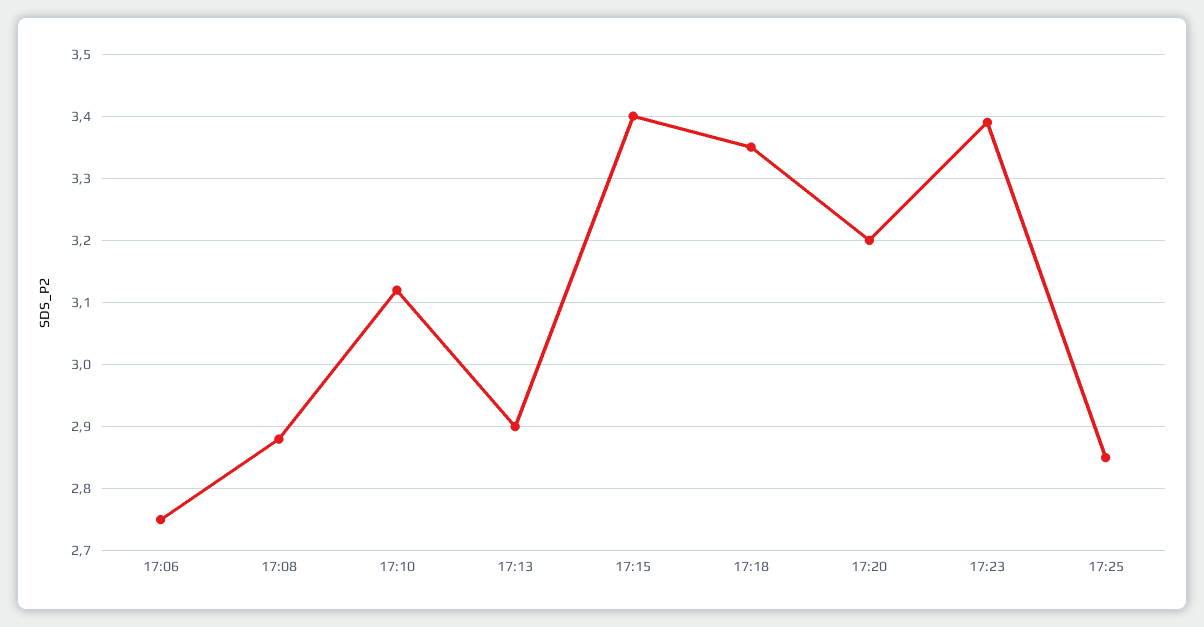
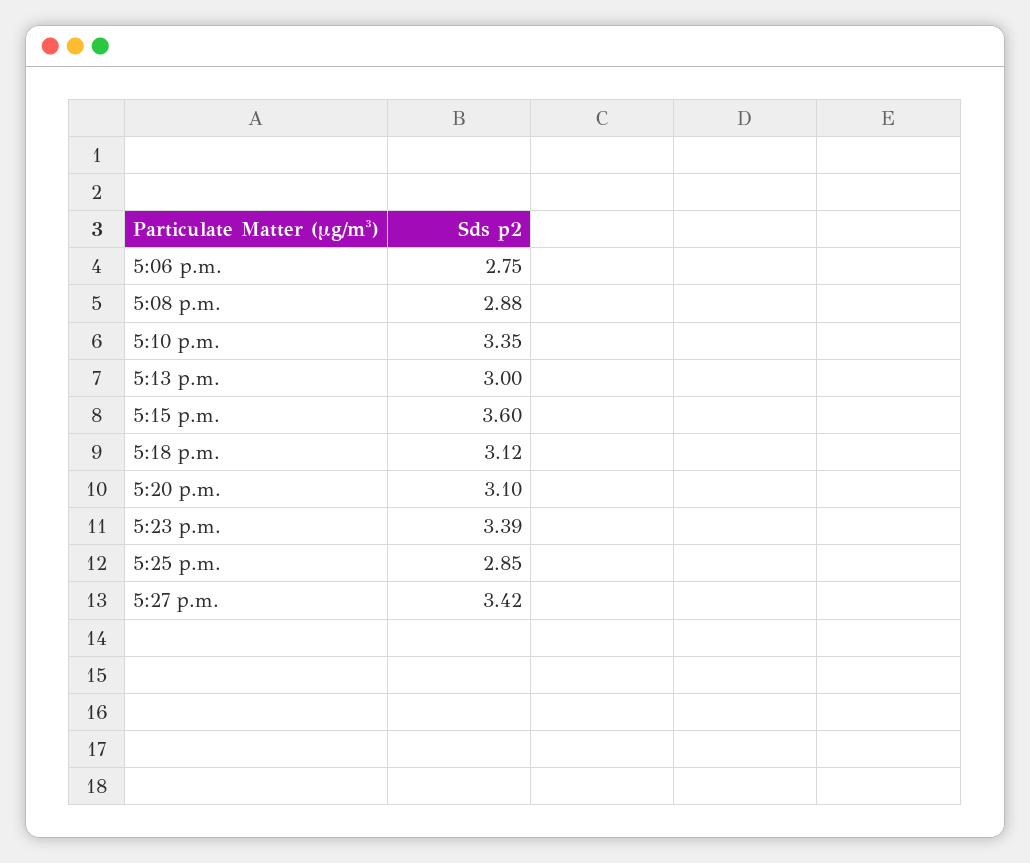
17:10: 3.12 -> 3.35
17:13: 2.9 -> 3
17:15: 3.4 -> 3.6
17:18: 3.35 -> 3.12
17:20: 3.2 -> 3.1
5:27 p.m.: none -> 3.42

